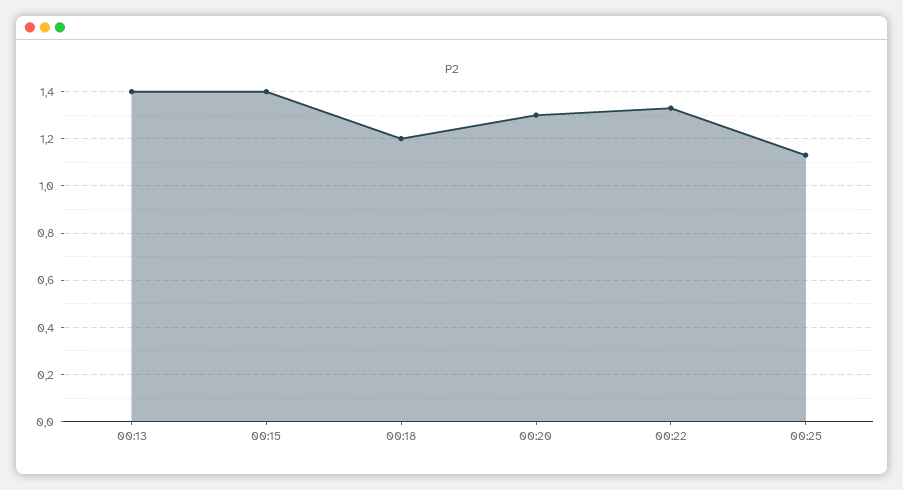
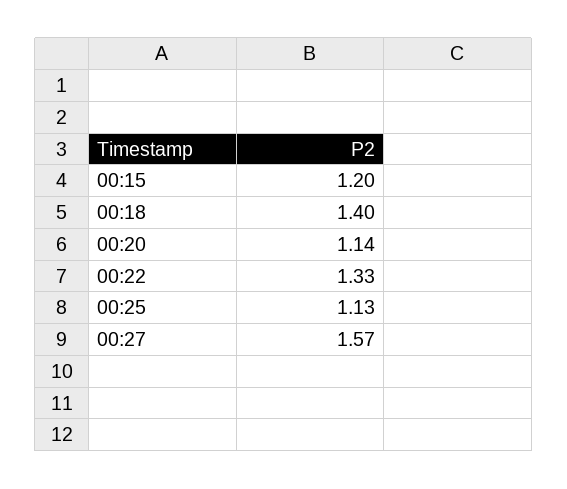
00:13: 1.4 -> none
00:15: 1.4 -> 1.2
00:18: 1.2 -> 1.4
00:20: 1.3 -> 1.14
00:27: none -> 1.57

